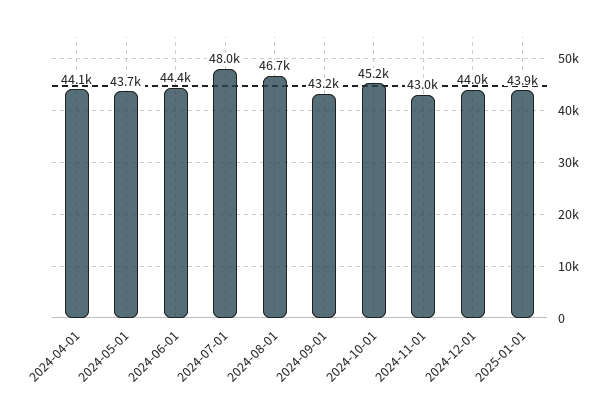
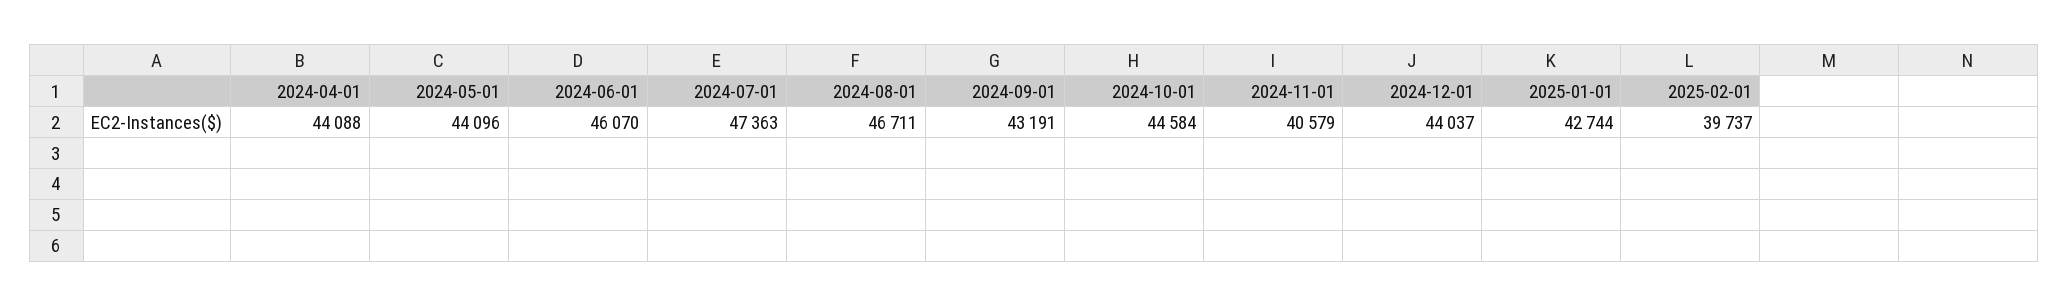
2024-05-01: 43700 -> 44096
2024-06-01: 44400 -> 46070
2024-07-01: 48000 -> 47363
2024-10-01: 45200 -> 44584
2024-11-01: 43000 -> 40579
2025-01-01: 43900 -> 42744
2025-02-01: none -> 39737

